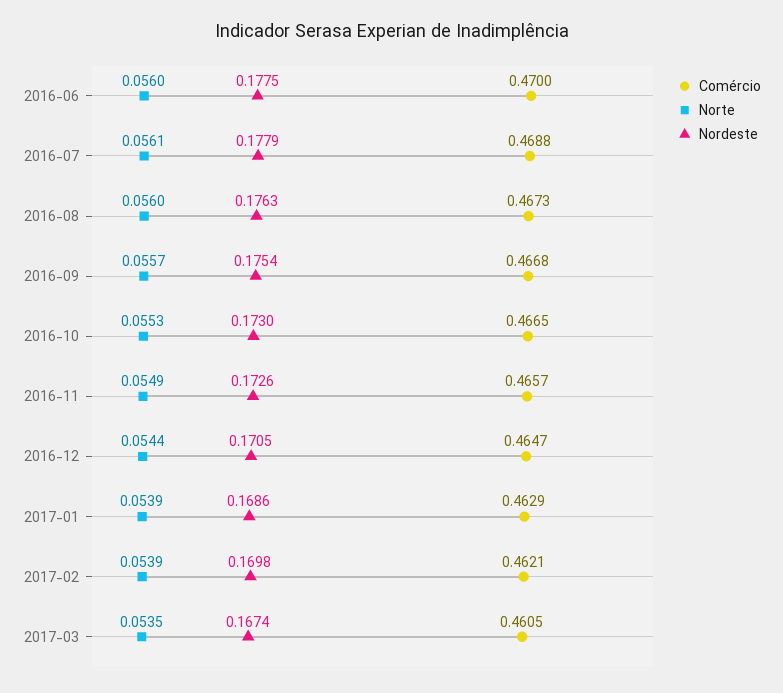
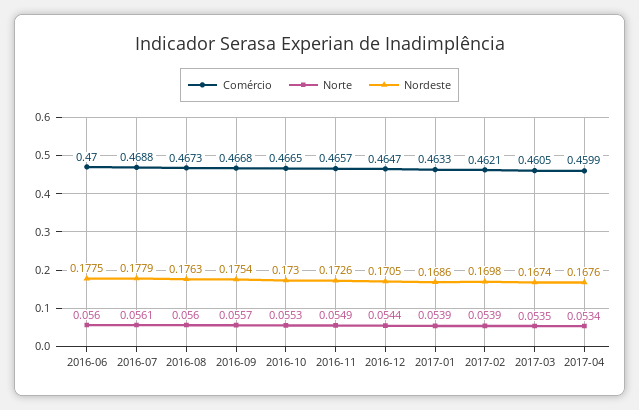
Comércio, 2017-01: 0.4629 -> 0.4633
Comércio, 2017-04: none -> 0.4599
Norte, 2017-04: none -> 0.0534
Nordeste, 2017-04: none -> 0.1676

